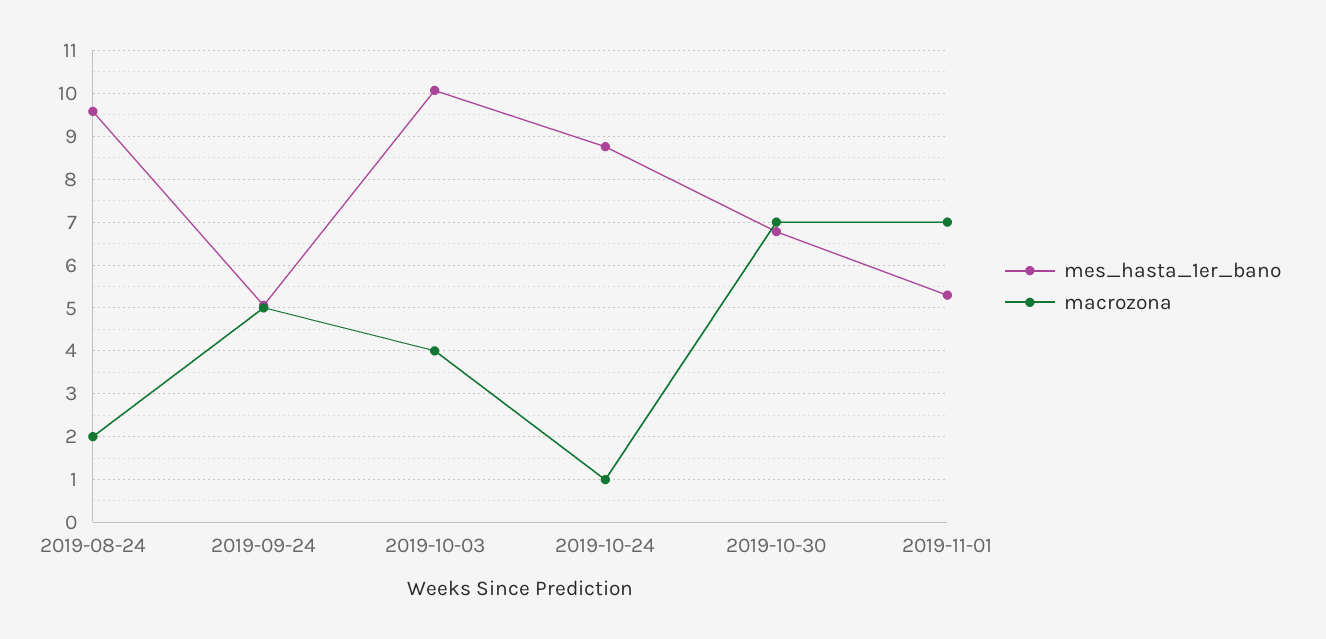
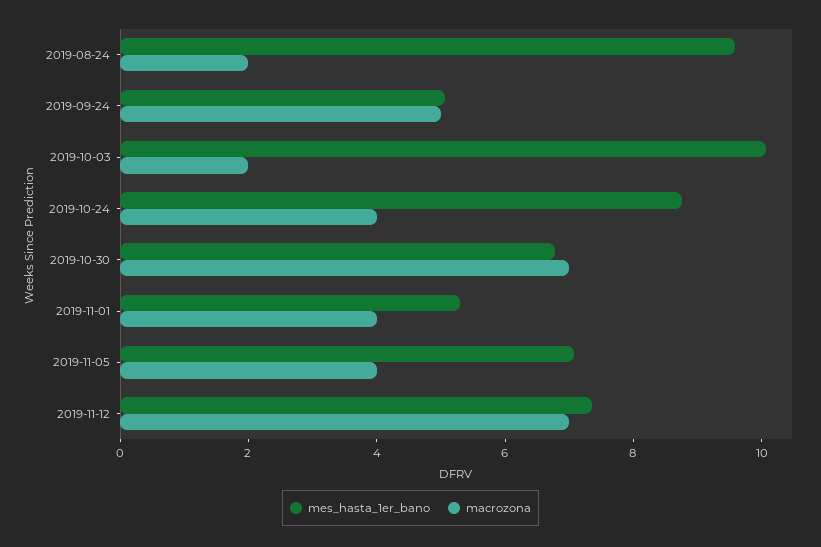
macrozona, 2019-10-03: 4 -> 2
macrozona, 2019-10-24: 1 -> 4
macrozona, 2019-11-01: 7 -> 4
mes_hasta_1er_bano, 2019-11-05: none -> 7
macrozona, 2019-11-05: none -> 4
mes_hasta_1er_bano, 2019-11-12: none -> 7.5
macrozona, 2019-11-12: none -> 7

